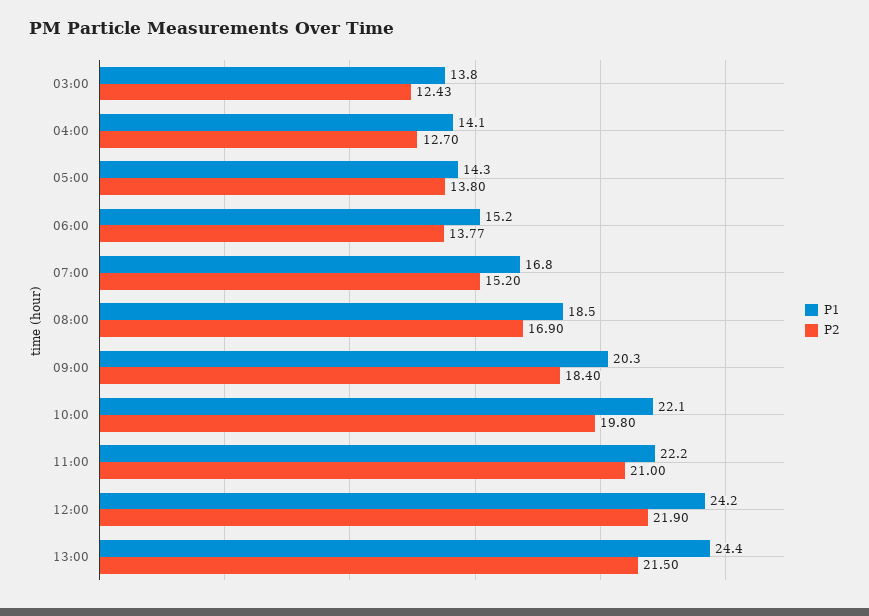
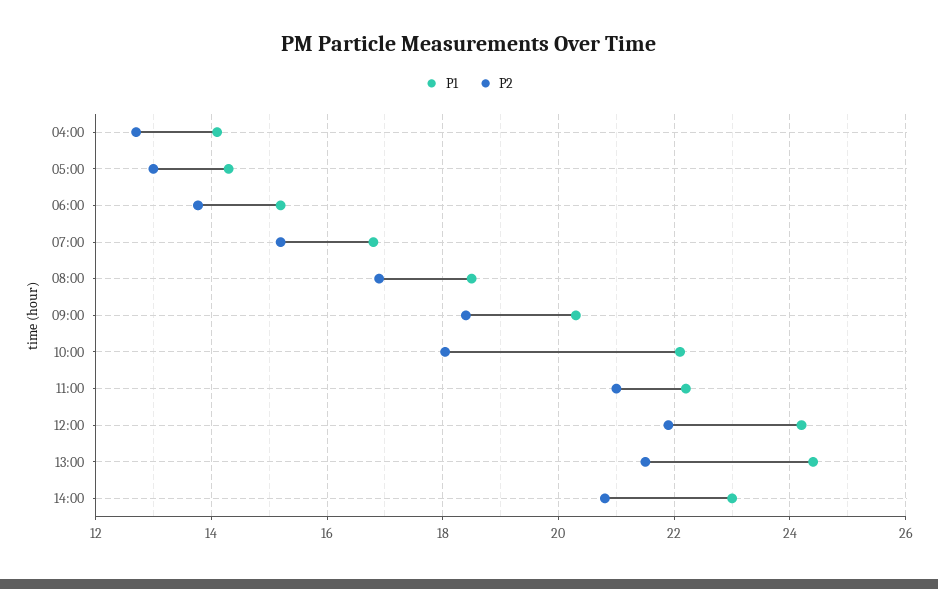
P1, 03:00: 13.8 -> none
P2, 03:00: 12.43 -> none
P2, 05:00: 13.8 -> 13
P2, 10:00: 19.8 -> 18
P1, 14:00: none -> 23
P2, 14:00: none -> 20.8

